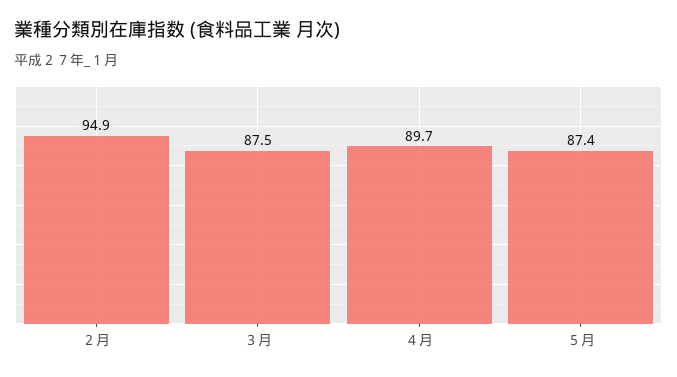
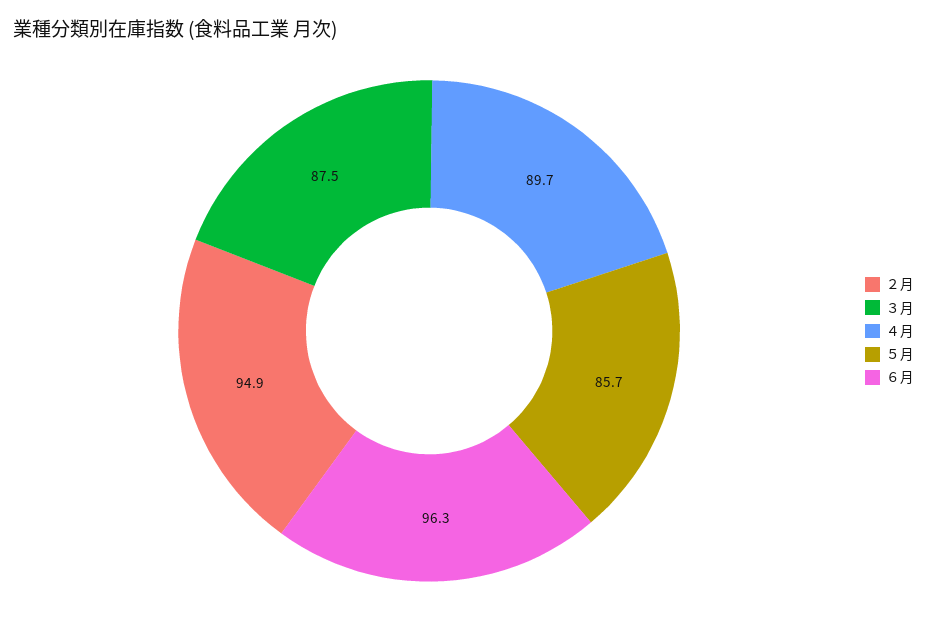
５月: 87.4 -> 85.7
６月: none -> 96.3

